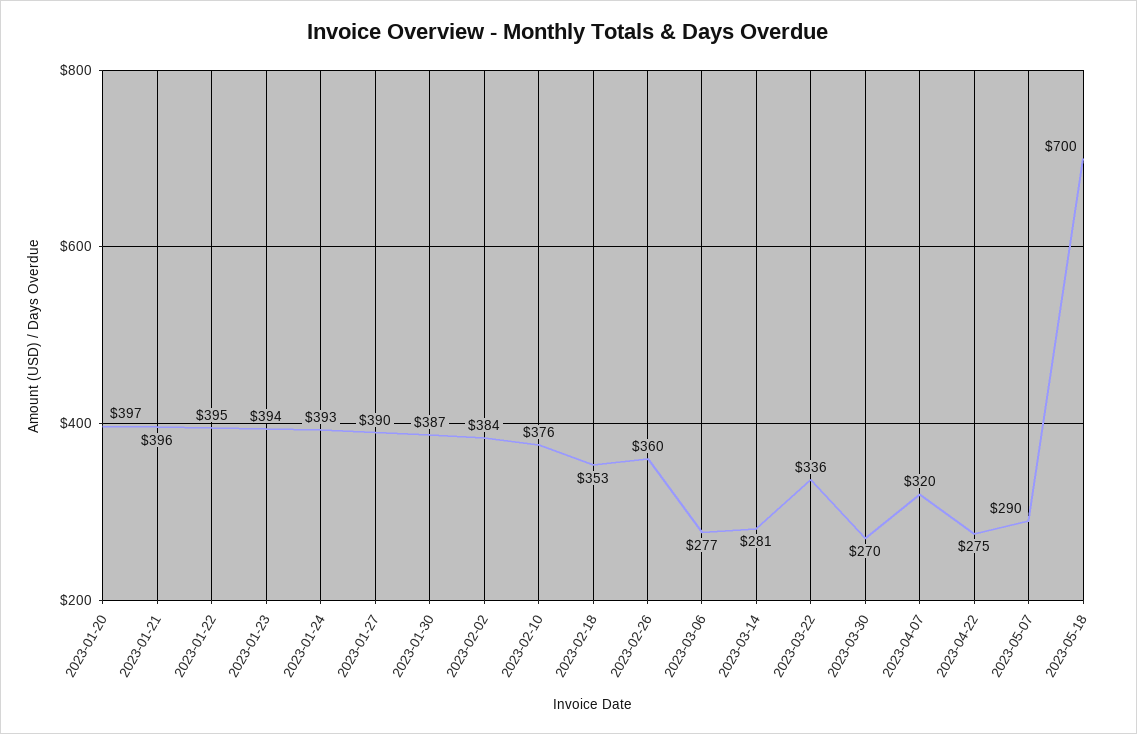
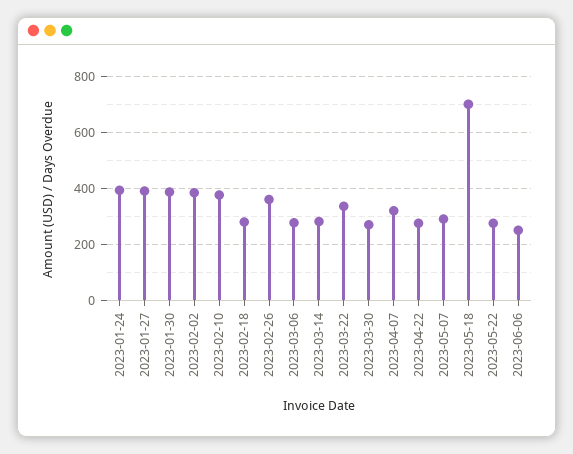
2023-01-20: 397 -> none
2023-01-21: 396 -> none
2023-01-22: 395 -> none
2023-01-23: 394 -> none
2023-02-18: 353 -> 275
2023-05-22: none -> 275
2023-06-06: none -> 250

